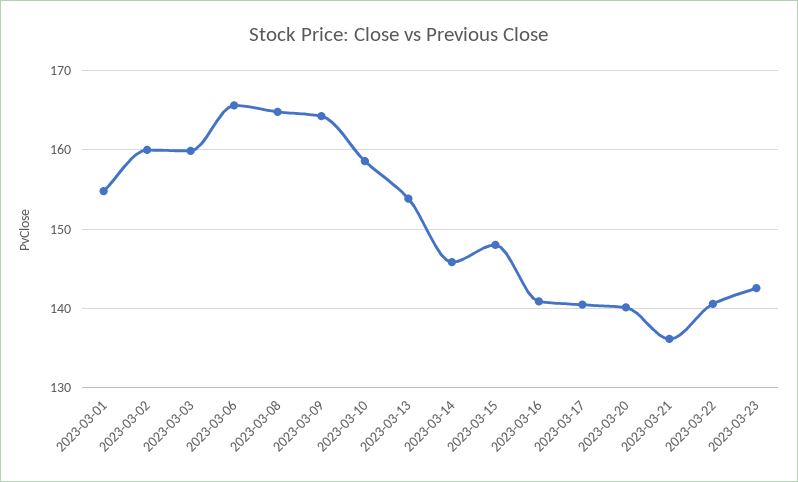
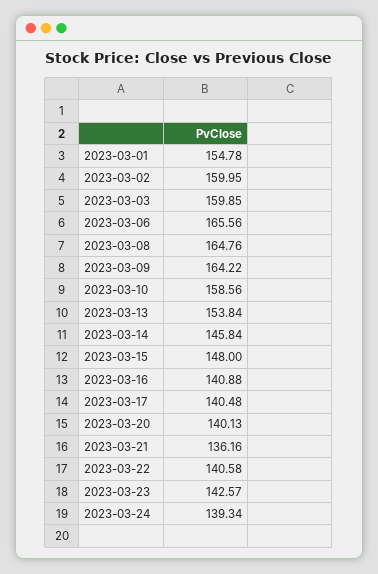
2023-03-24: none -> 139.34

